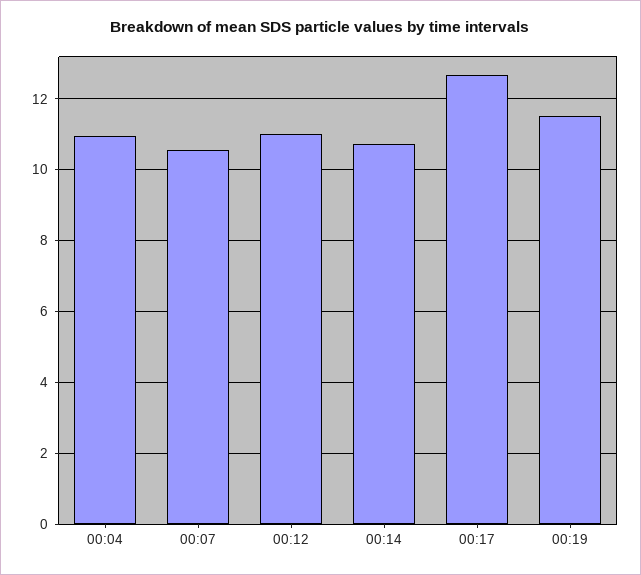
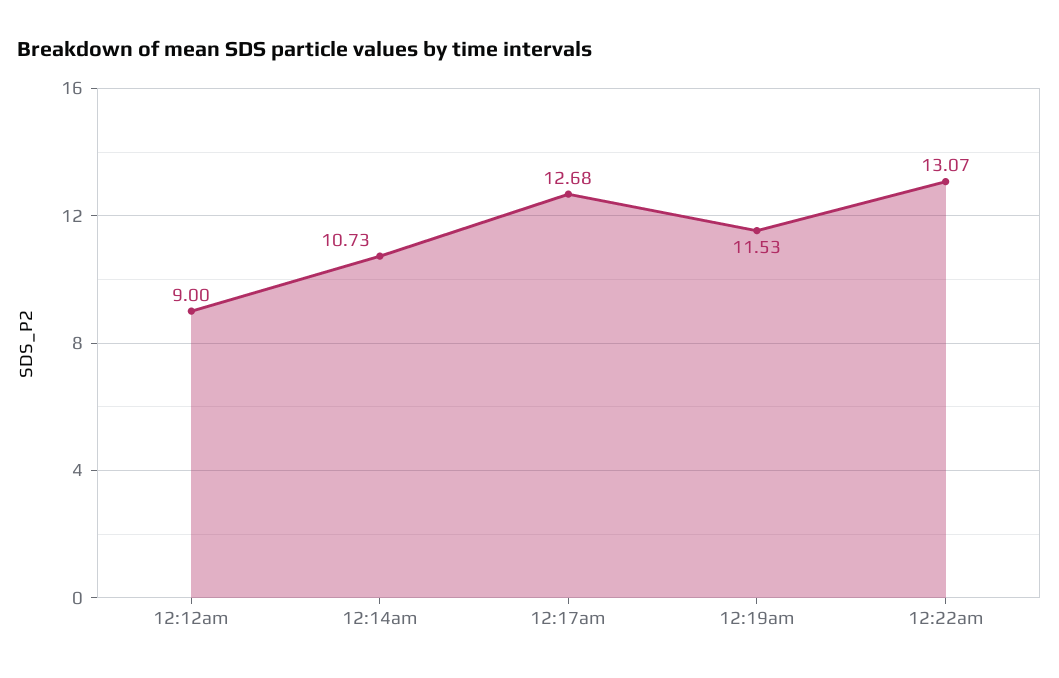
00:04: 11 -> none
00:07: 10.6 -> none
00:12: 11 -> 9
12:22am: none -> 13.07

